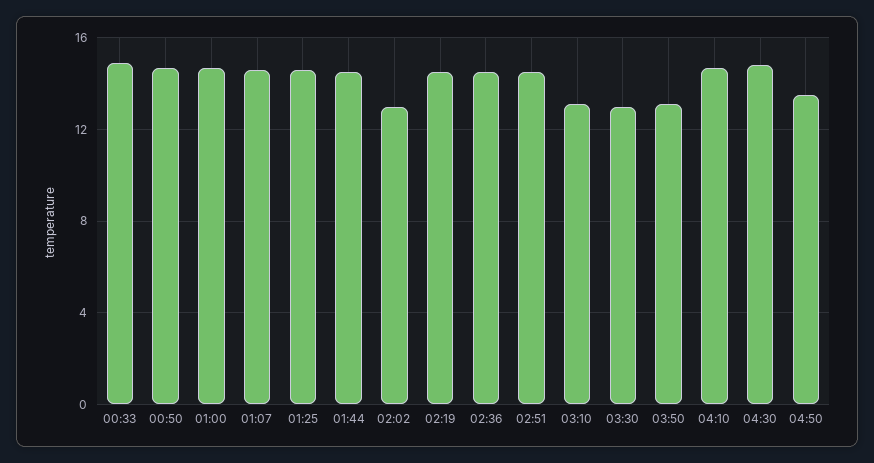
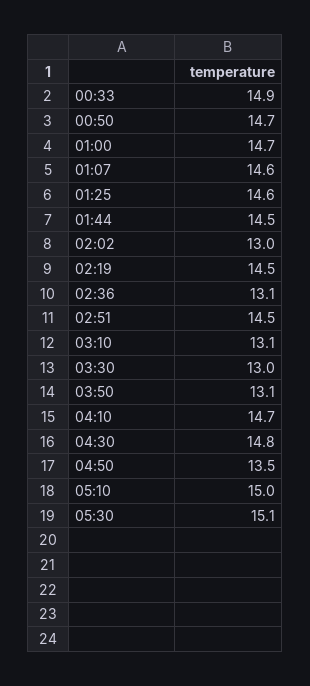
02:36: 14.5 -> 13.1
05:10: none -> 15
05:30: none -> 15.1

